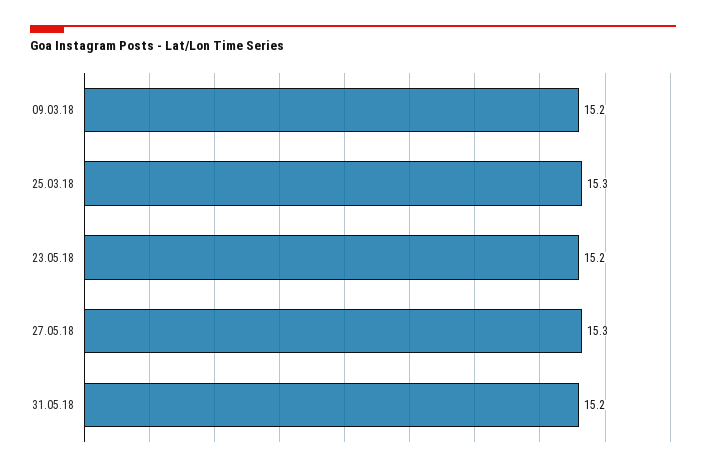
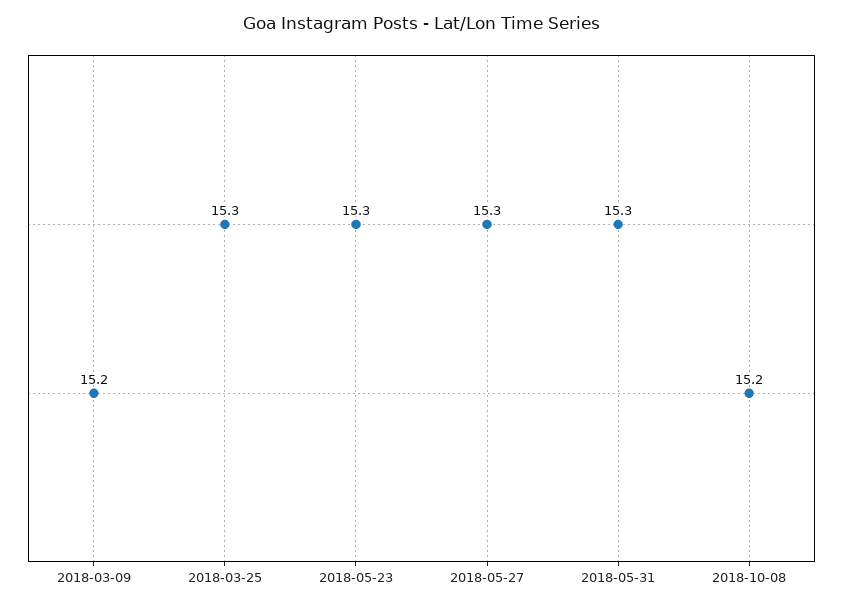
23.05.18: 15.2 -> 15.3
31.05.18: 15.2 -> 15.3
2018-10-08: none -> 15.2

